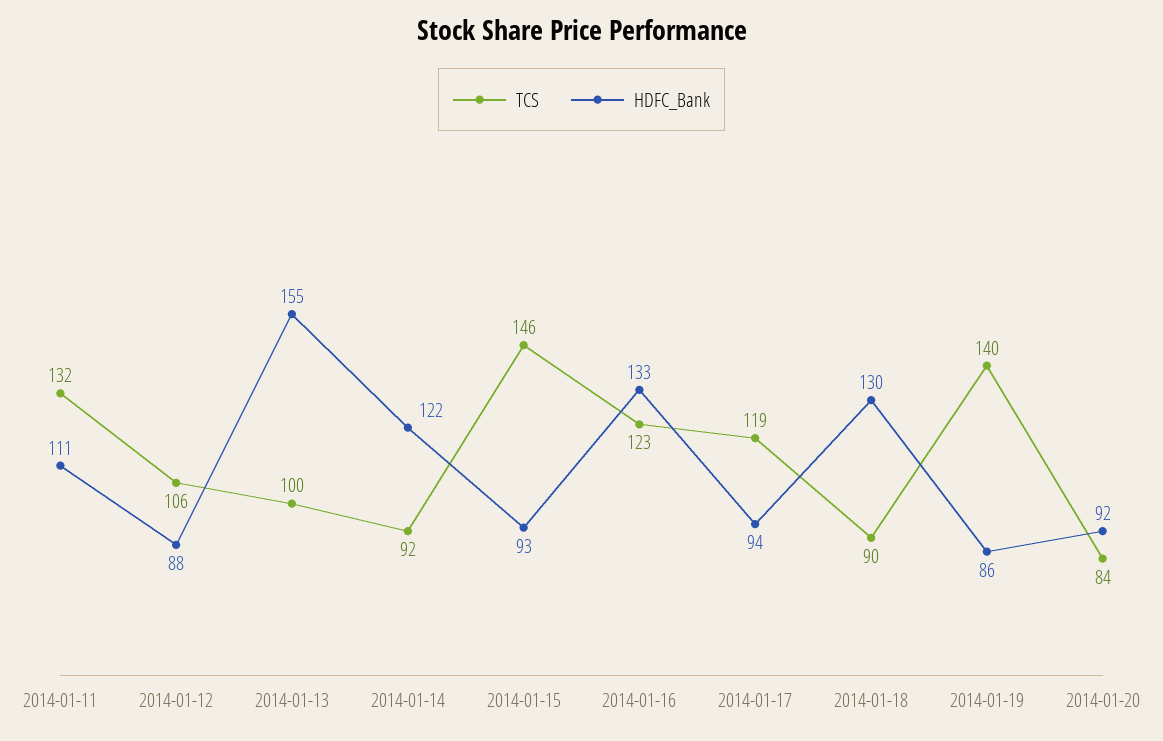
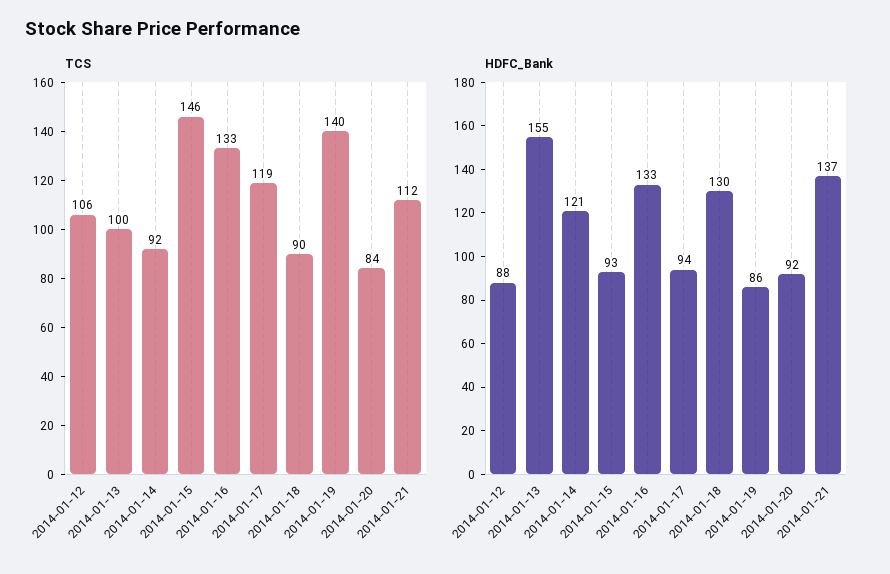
TCS, 2014-01-11: 132 -> none
HDFC_Bank, 2014-01-11: 111 -> none
HDFC_Bank, 2014-01-14: 122 -> 121
TCS, 2014-01-16: 123 -> 133
TCS, 2014-01-21: none -> 112
HDFC_Bank, 2014-01-21: none -> 137

